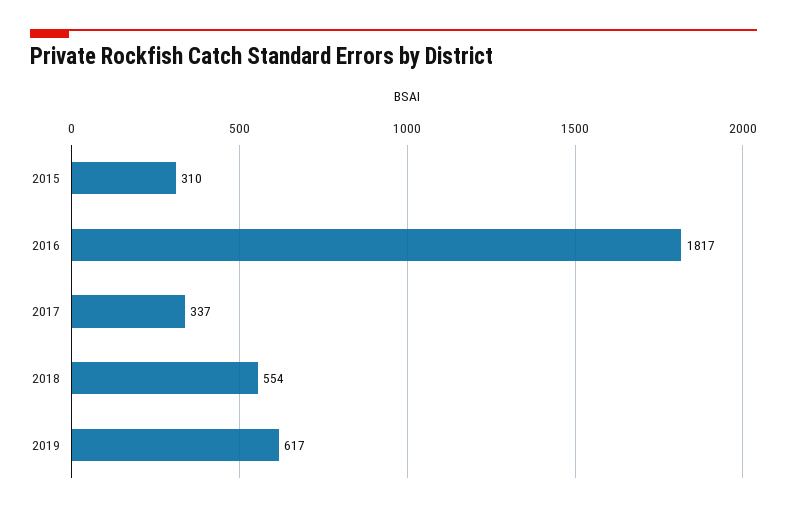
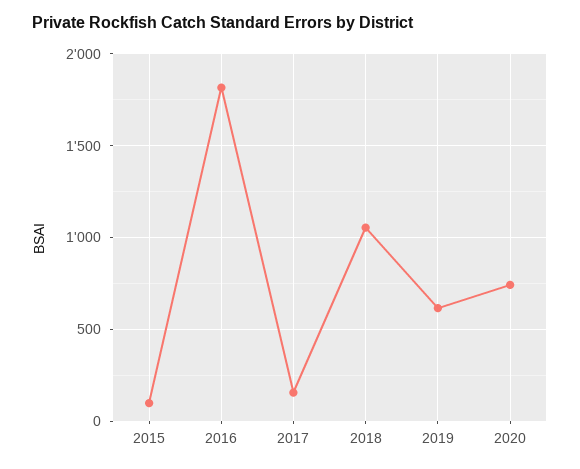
2015: 310 -> 100
2017: 337 -> 150
2018: 554 -> 1050
2020: none -> 750

